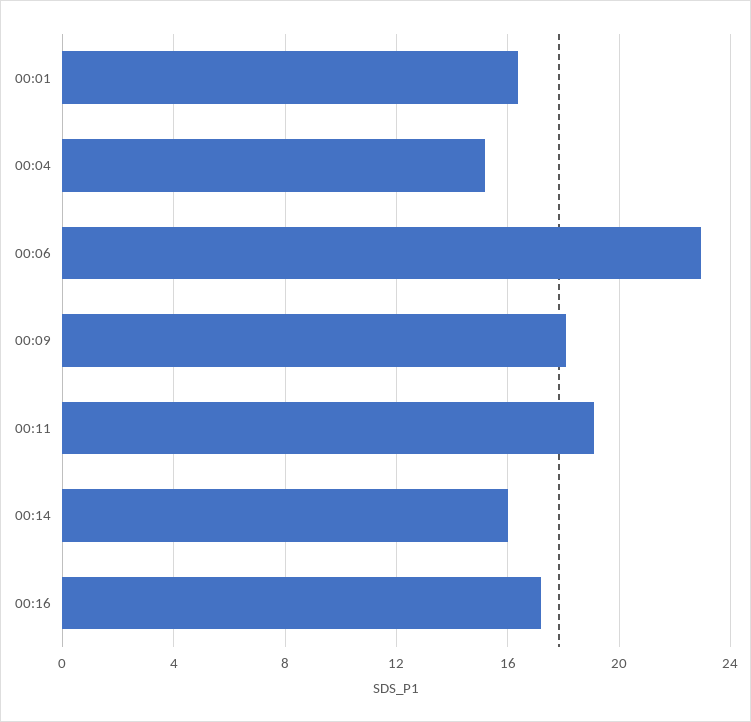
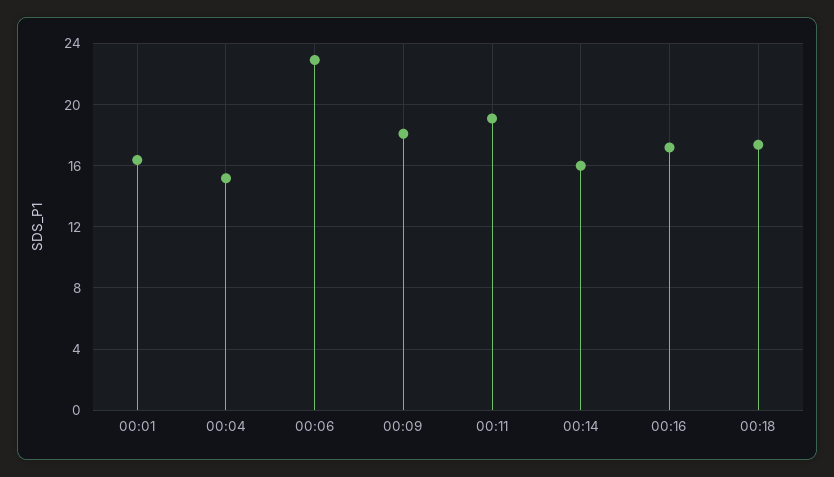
00:18: none -> 17.5

